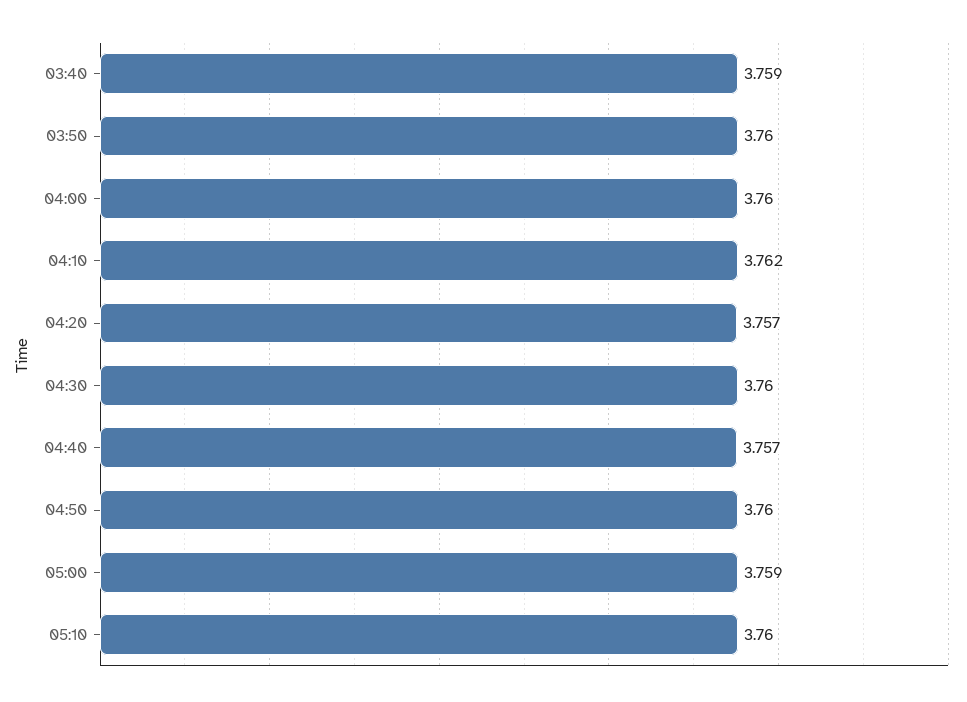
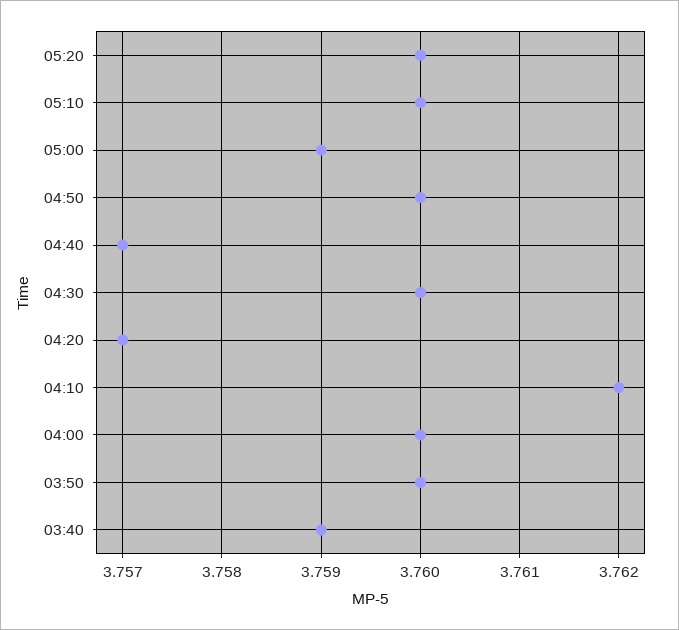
05:20: none -> 3.76

